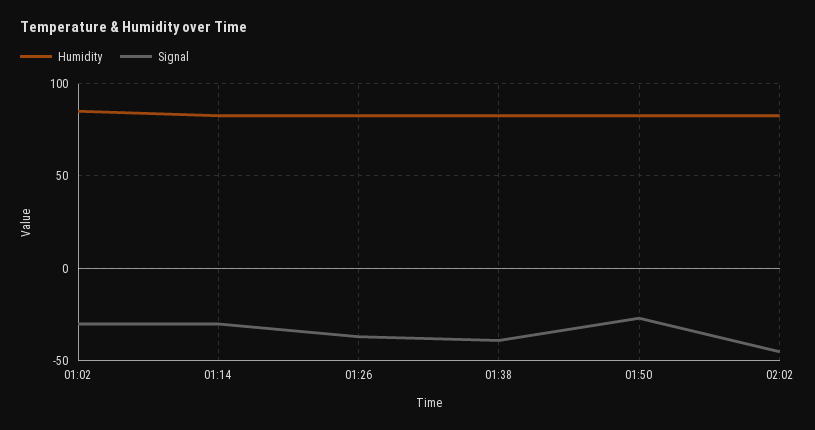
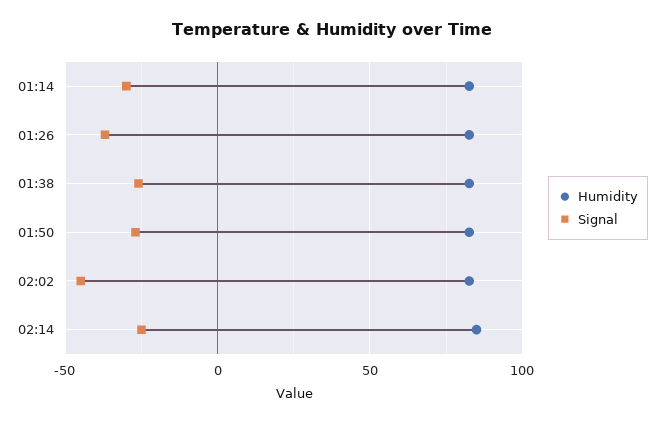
Humidity, 01:02: 85 -> none
Signal, 01:02: -30 -> none
Signal, 01:38: -40 -> -25
Humidity, 02:14: none -> 85
Signal, 02:14: none -> -25

